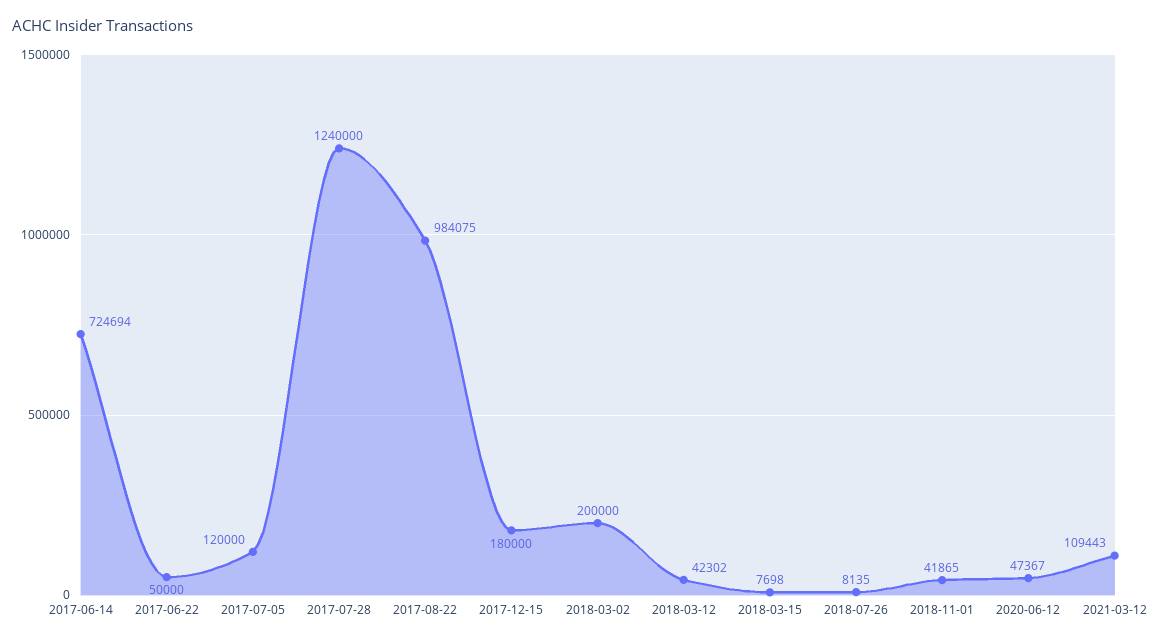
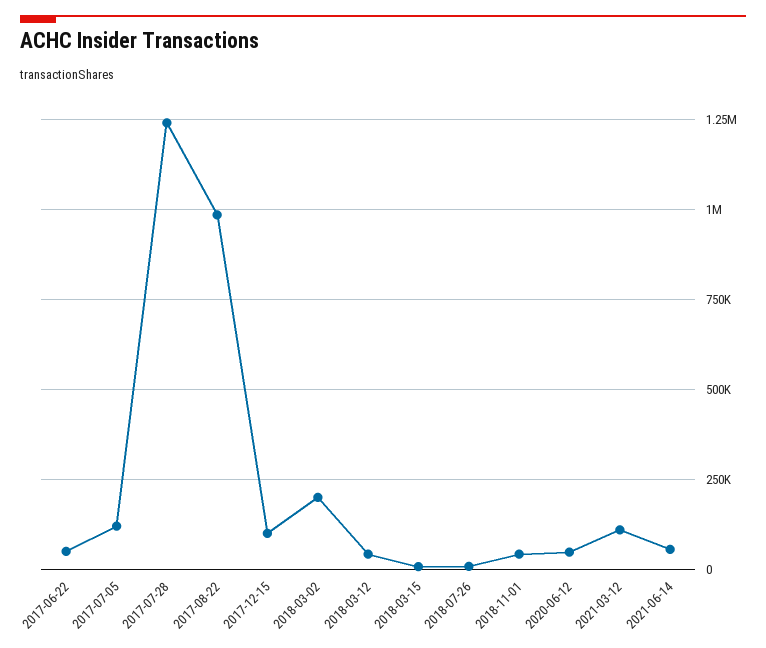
2017-06-14: 724694 -> none
2017-12-15: 180000 -> 100000
2021-06-14: none -> 50000

